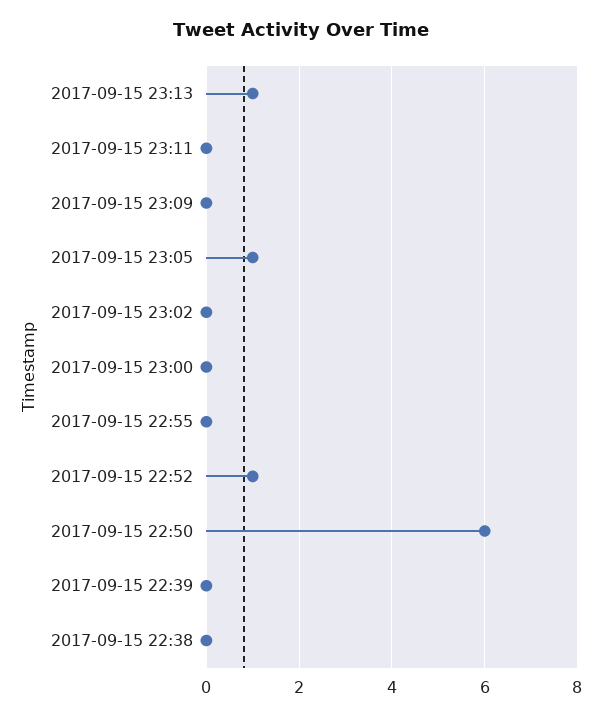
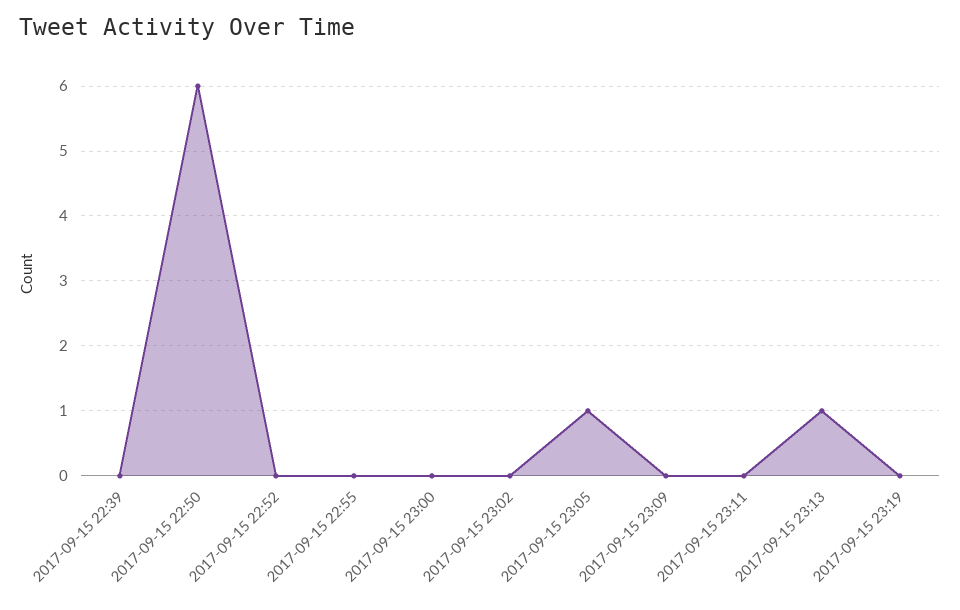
2017-09-15 22:52: 1 -> 0
2017-09-15 22:38: 0 -> none
2017-09-15 23:19: none -> 0

